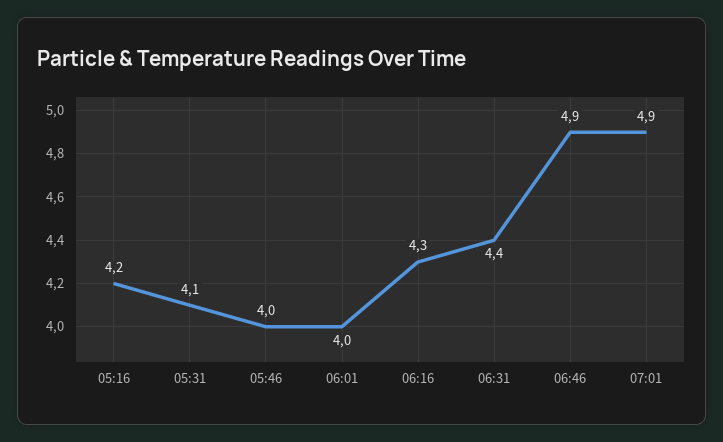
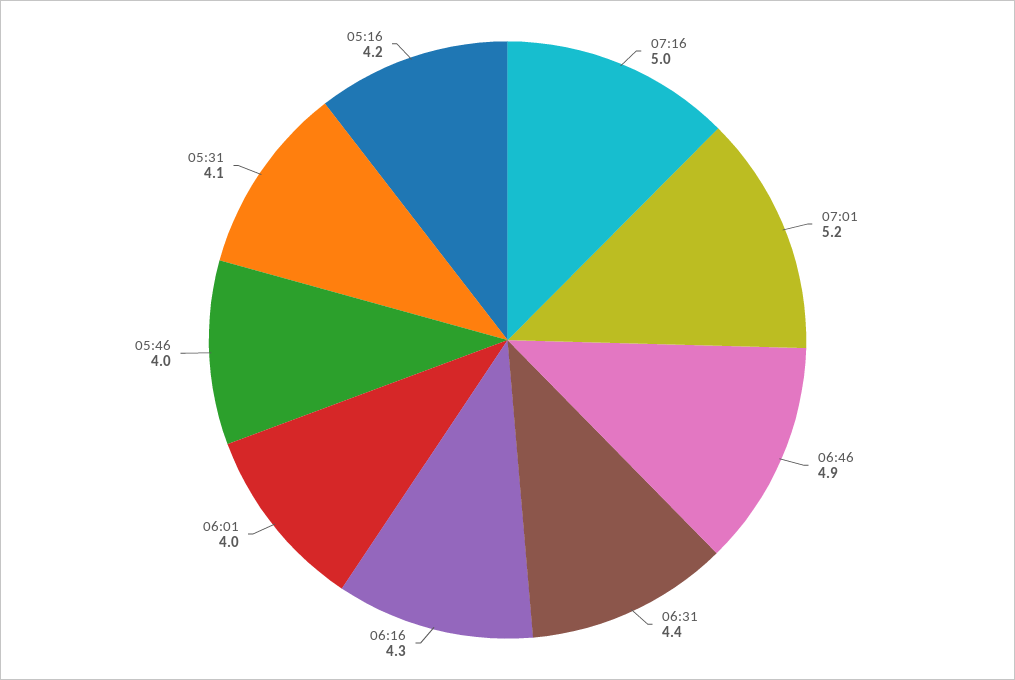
07:01: 4.9 -> 5.2
07:16: none -> 5

